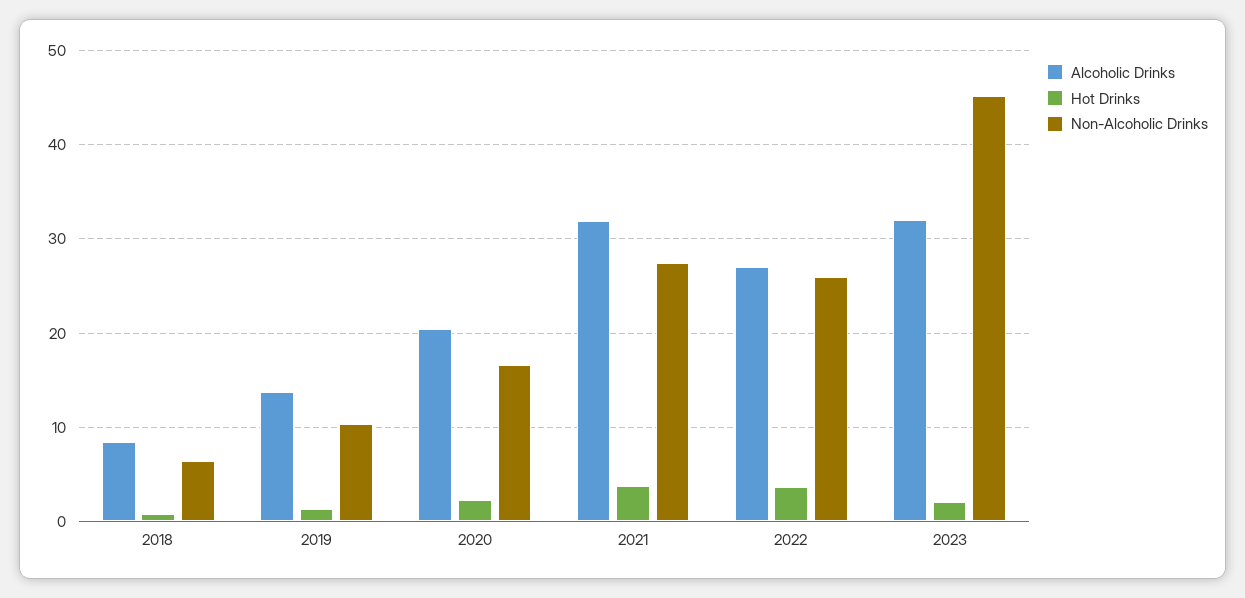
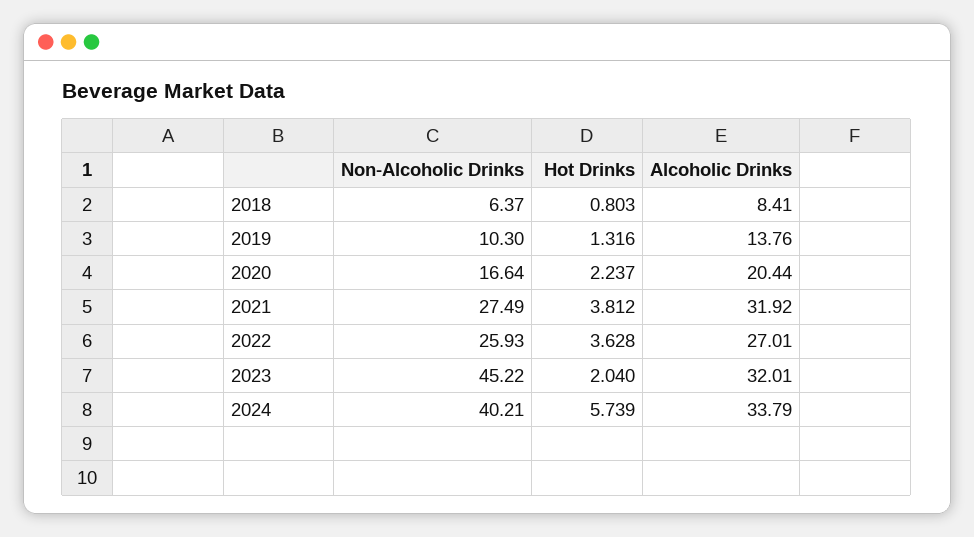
Non-Alcoholic Drinks, 2024: none -> 40.21
Hot Drinks, 2024: none -> 5.739
Alcoholic Drinks, 2024: none -> 33.79

